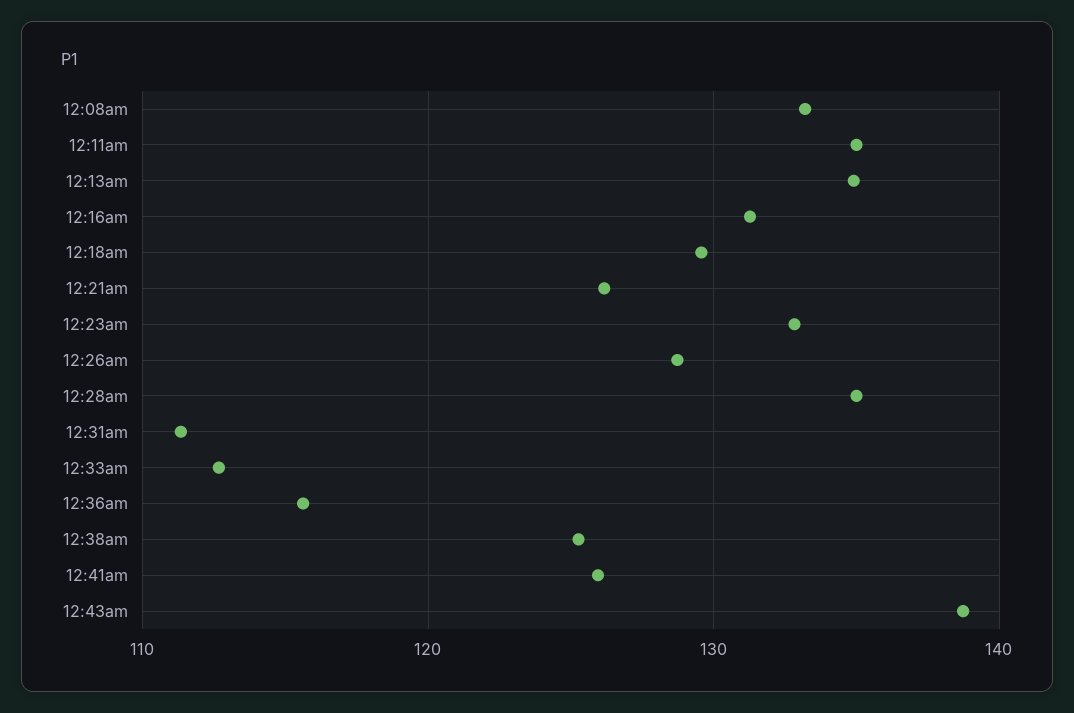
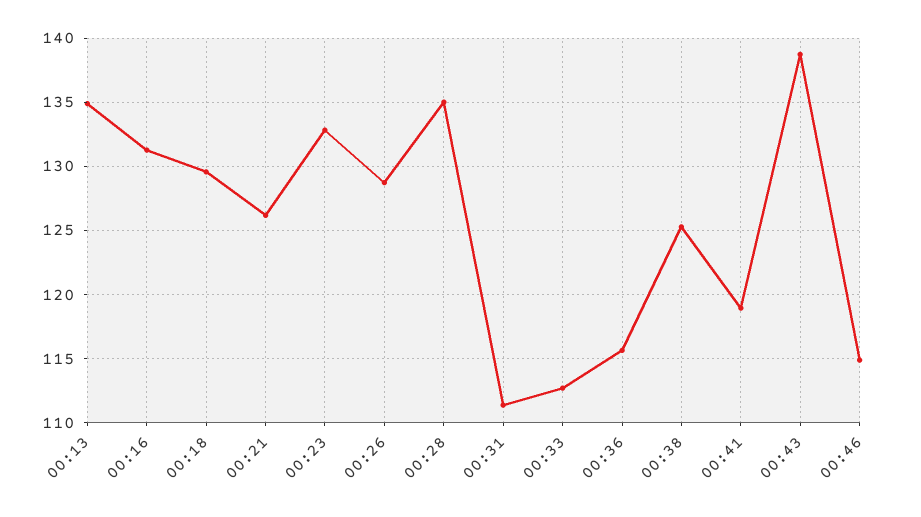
12:08am: 133 -> none
12:11am: 135 -> none
12:41am: 126 -> 119
00:46: none -> 115

